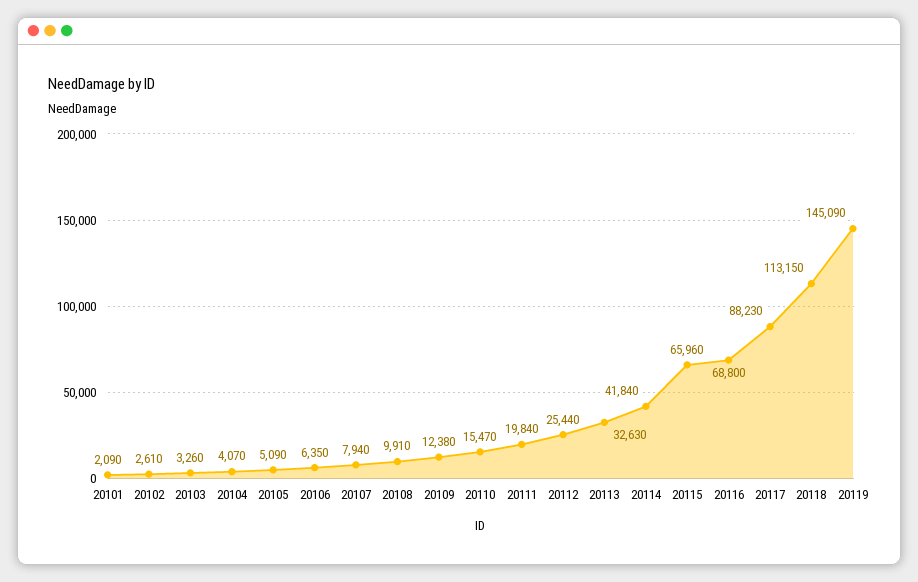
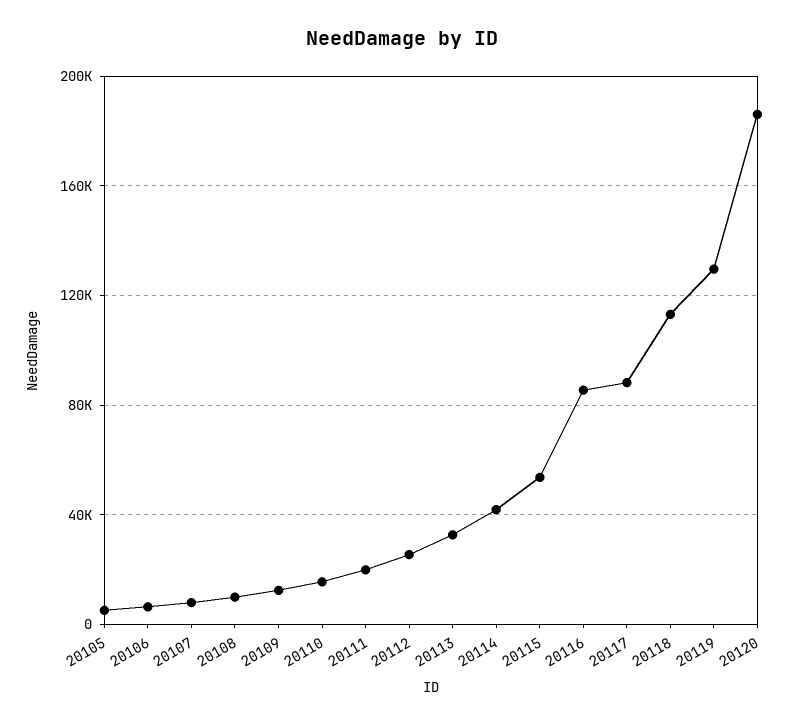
20101: 2090 -> none
20102: 2610 -> none
20103: 3260 -> none
20104: 4070 -> none
20115: 65960 -> 55000
20116: 68800 -> 85000
20119: 145090 -> 130000
20120: none -> 185000

